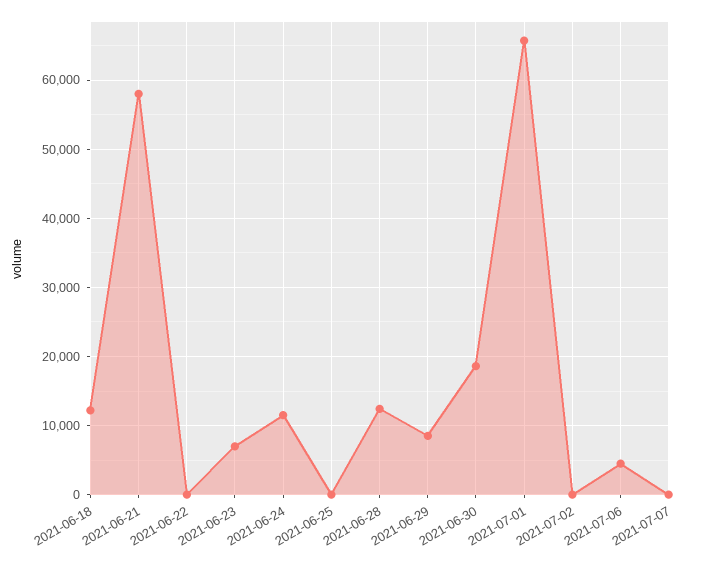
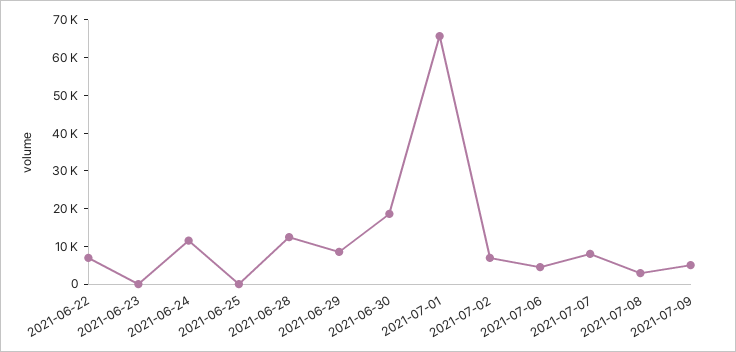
2021-06-18: 12000 -> none
2021-06-21: 58000 -> none
2021-06-22: 0 -> 7500
2021-06-23: 7000 -> 0
2021-07-02: 0 -> 7500
2021-07-07: 0 -> 7500
2021-07-08: none -> 2500
2021-07-09: none -> 5000

